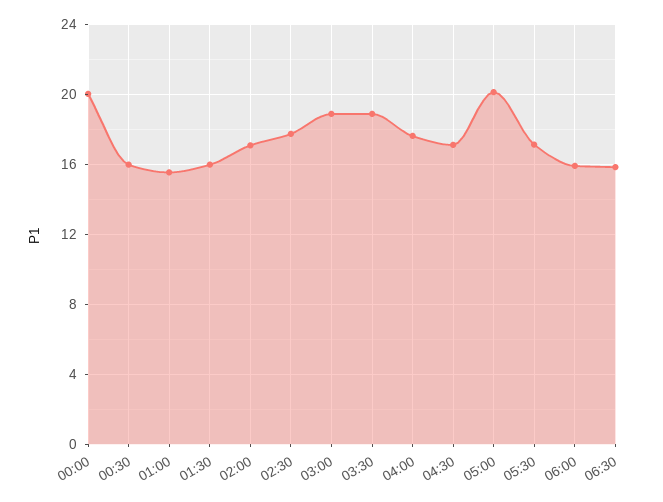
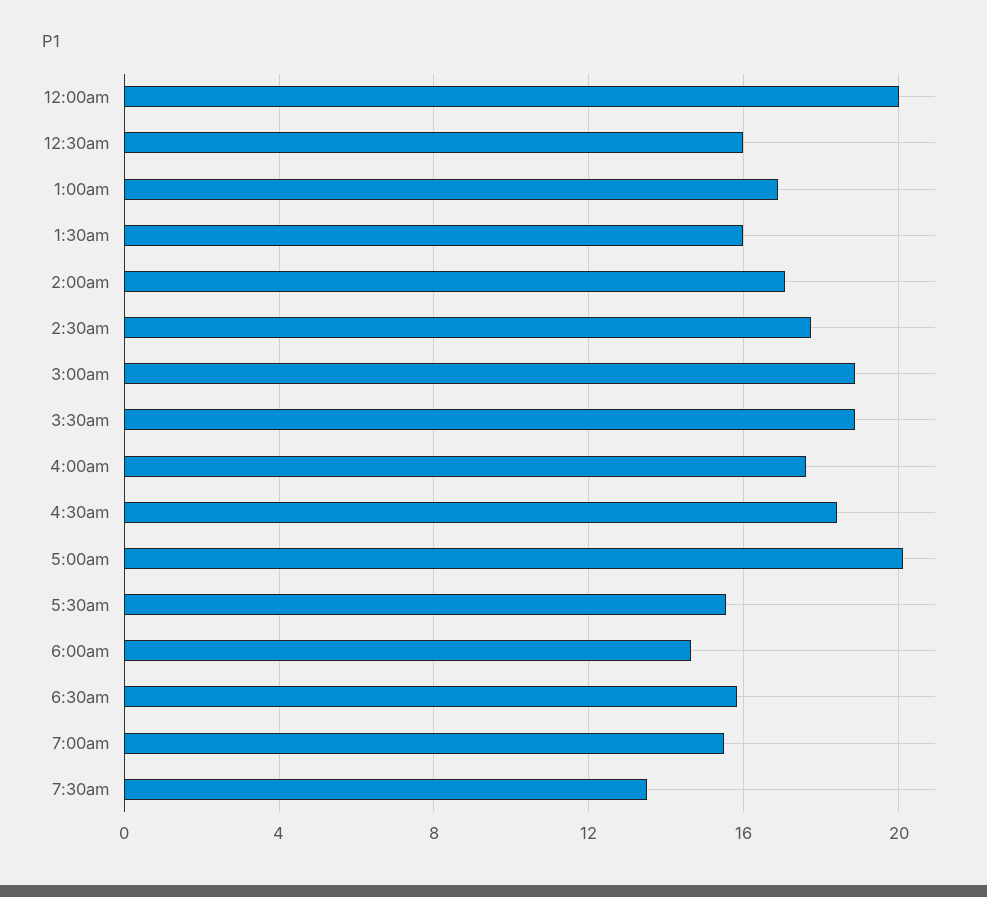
01:00: 15.5 -> 17
04:30: 17 -> 18.5
05:30: 17 -> 15.5
06:00: 16 -> 14.5
7:00am: none -> 15.5
7:30am: none -> 13.5

